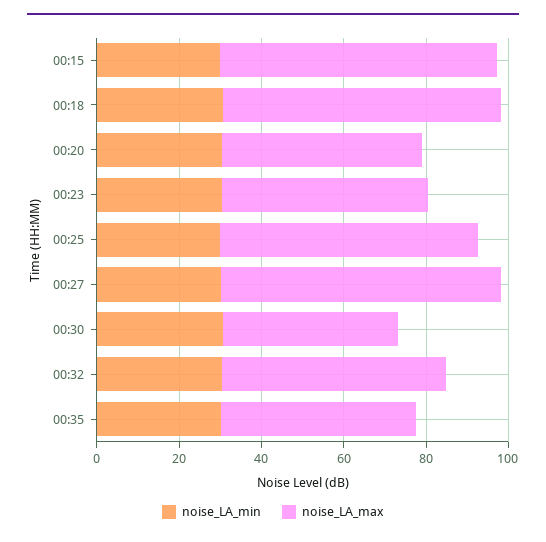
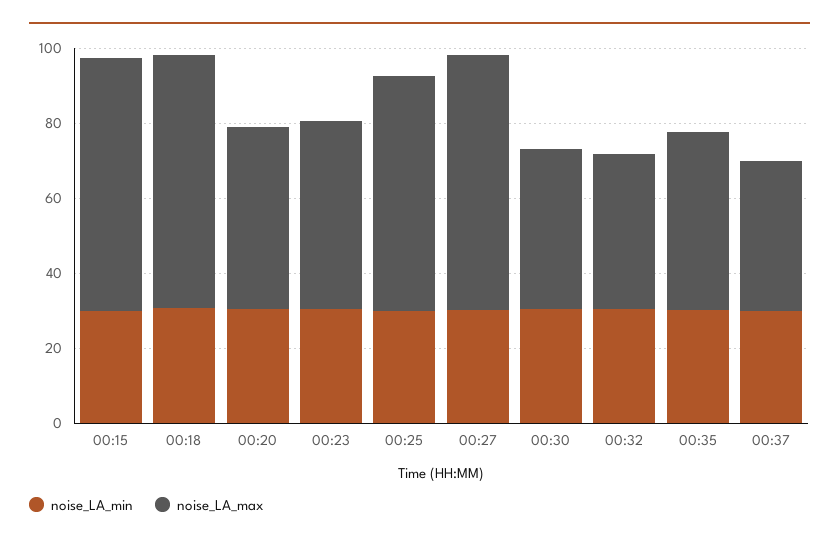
noise_LA_max, 00:32: 55 -> 40
noise_LA_min, 00:37: none -> 30
noise_LA_max, 00:37: none -> 40

